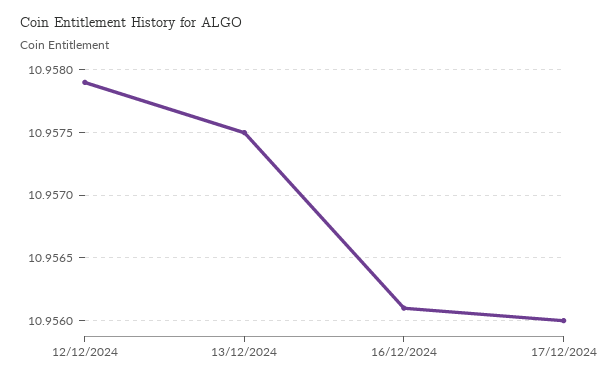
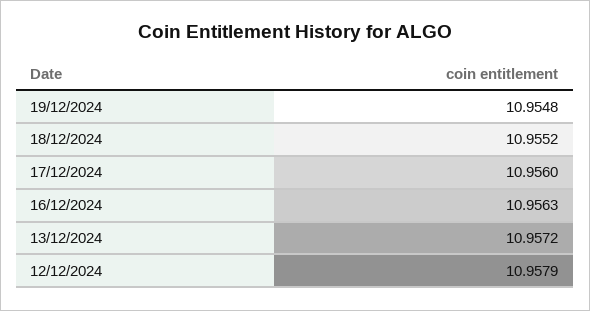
13/12/2024: 10.9575 -> 10.9572
16/12/2024: 10.9561 -> 10.9563
19/12/2024: none -> 10.9548
18/12/2024: none -> 10.9552

